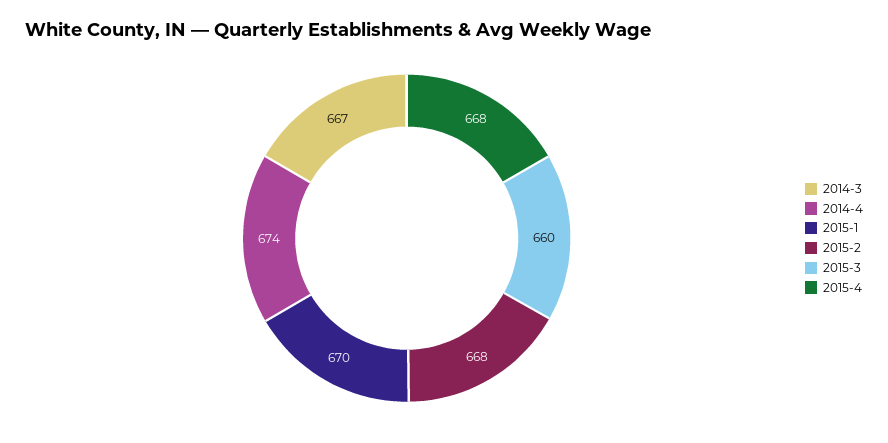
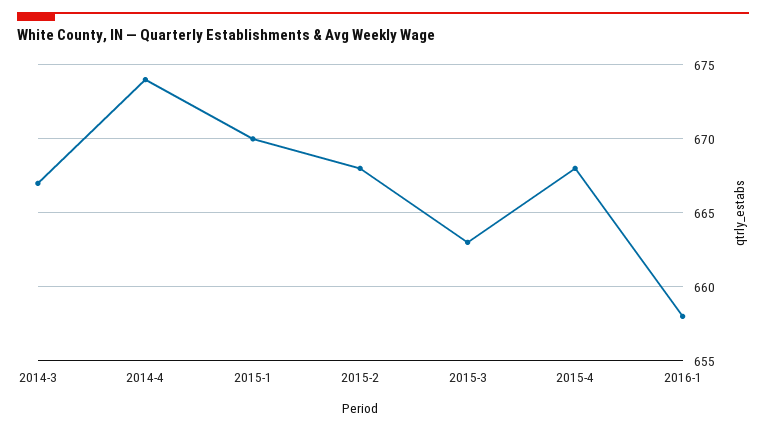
2015-3: 660 -> 663
2016-1: none -> 658

